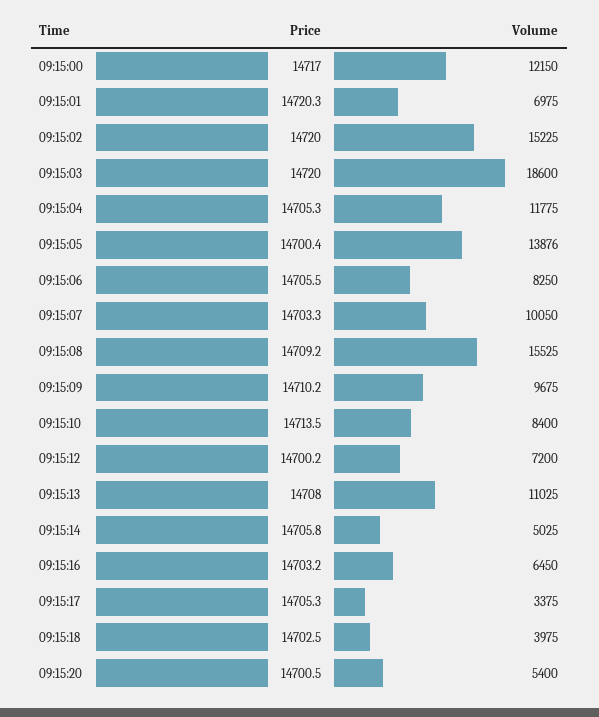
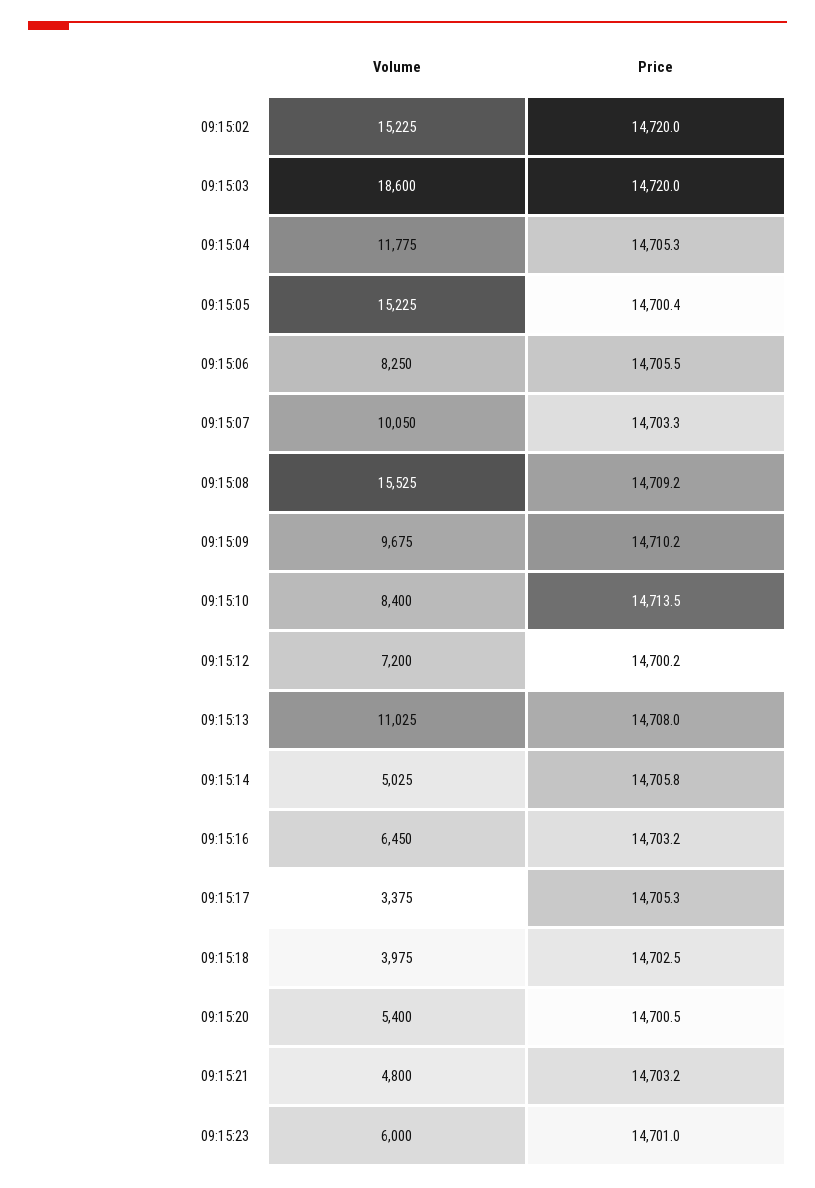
Price, 09:15:00: 14717 -> none
Volume, 09:15:00: 12150 -> none
Price, 09:15:01: 14720.3 -> none
Volume, 09:15:01: 6975 -> none
Volume, 09:15:05: 13876 -> 15225
Volume, 09:15:21: none -> 4800
Price, 09:15:21: none -> 14703.2
Volume, 09:15:23: none -> 6000
Price, 09:15:23: none -> 14701

